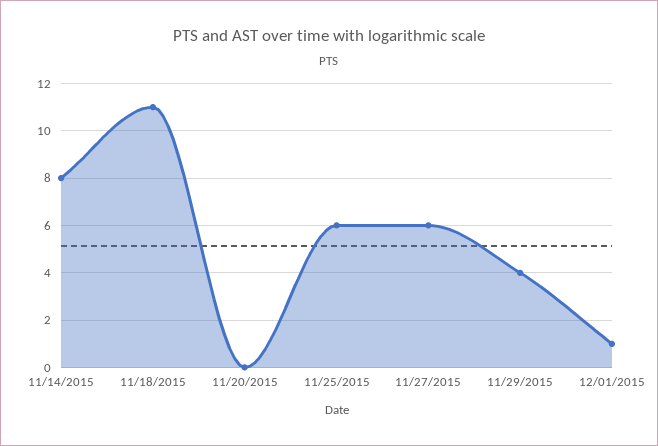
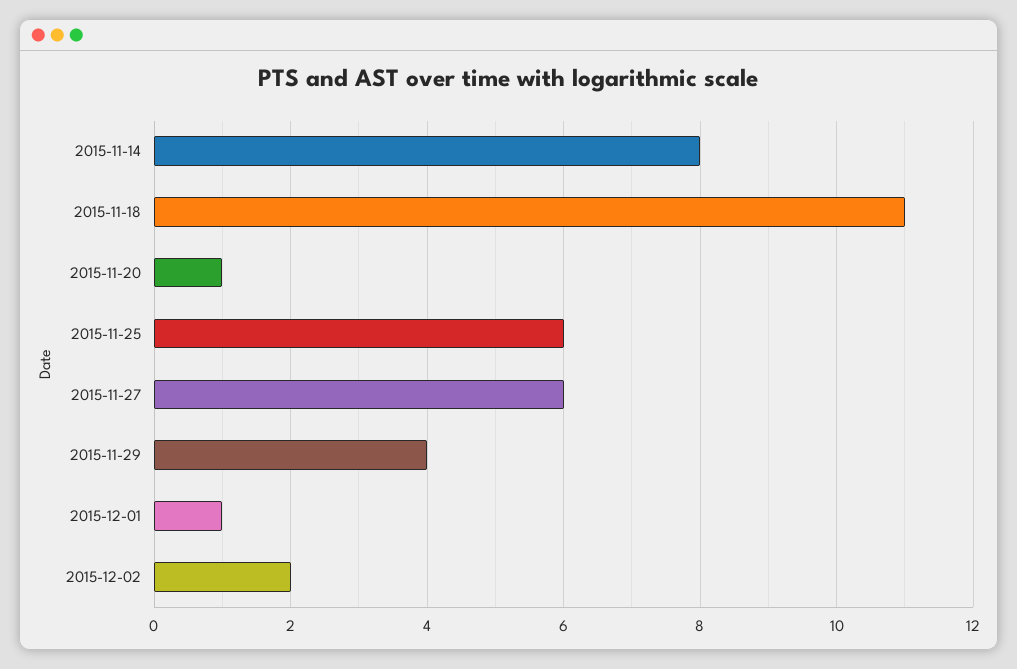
11/20/2015: 0 -> 1
2015-12-02: none -> 2

